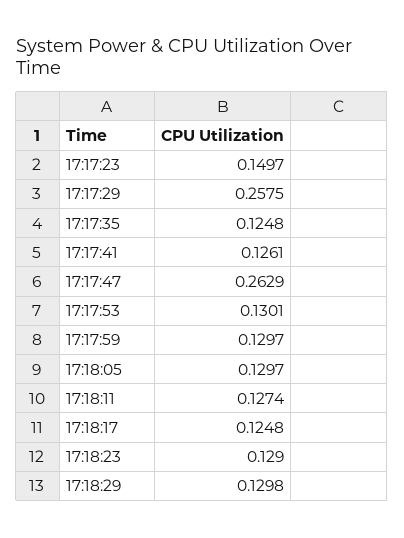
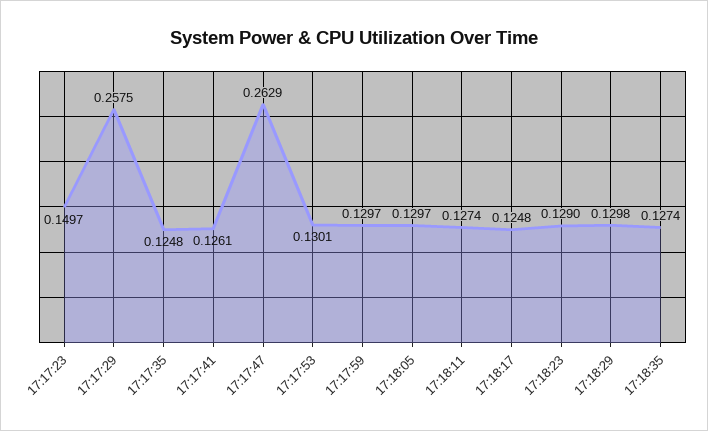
17:18:35: none -> 0.1274

